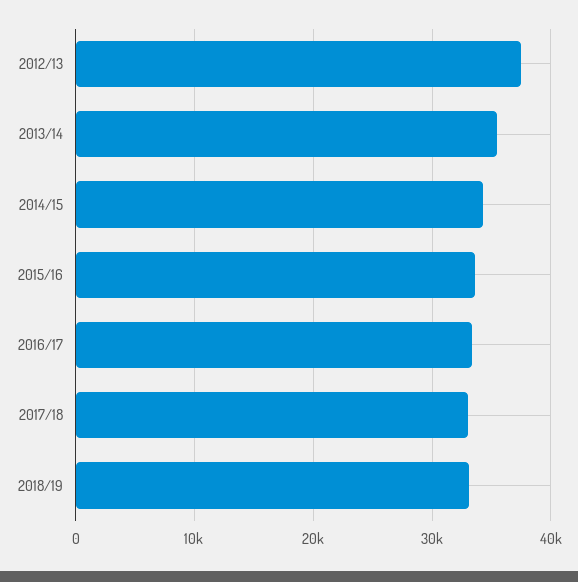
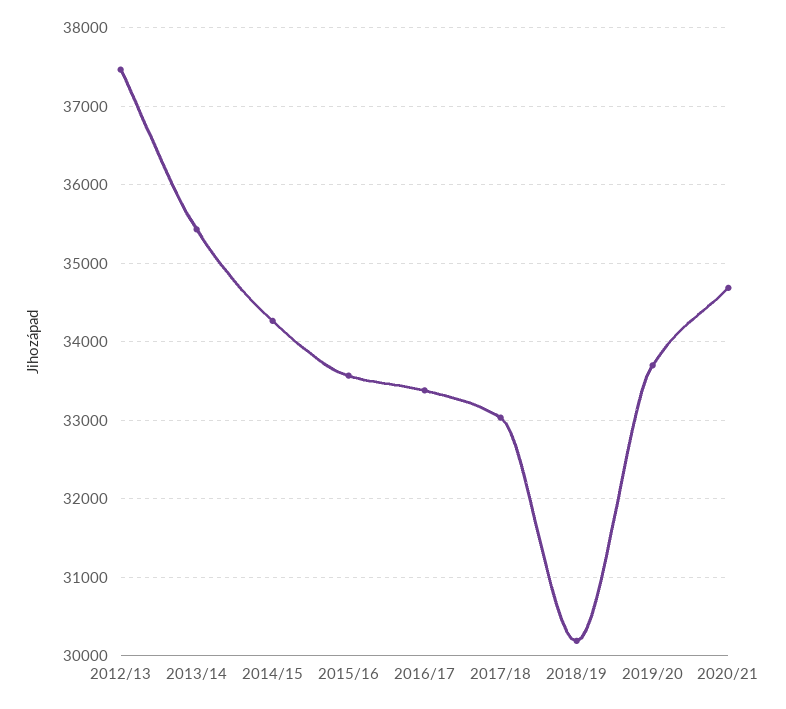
2018/19: 33000 -> 30200
2019/20: none -> 33700
2020/21: none -> 34700

